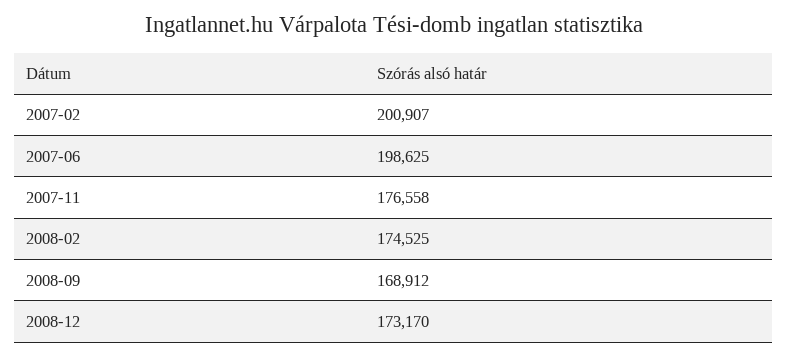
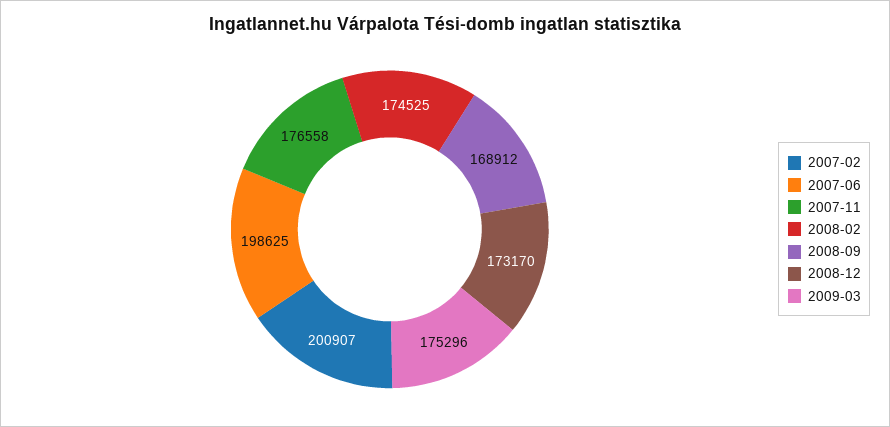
2009-03: none -> 175296

